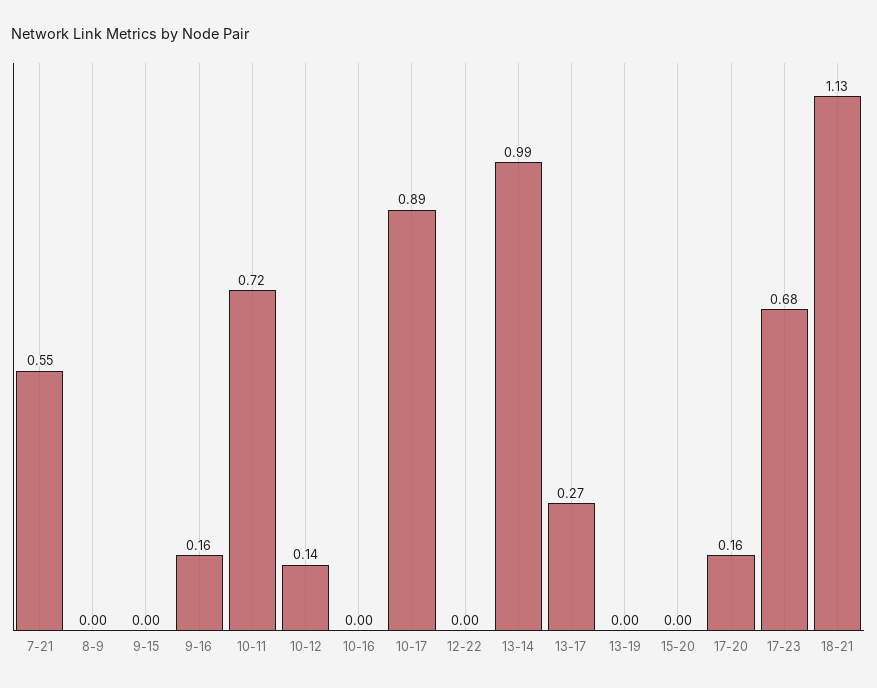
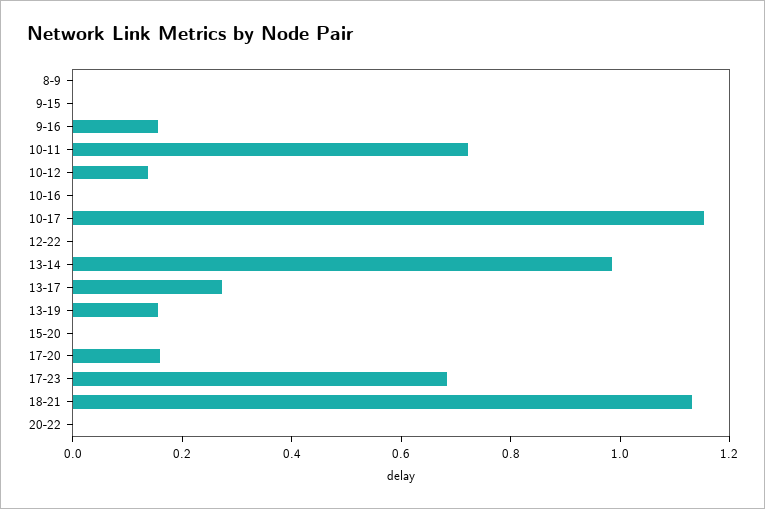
7-21: 0.55 -> none
10-17: 0.89 -> 1.15
13-19: 0 -> 0.15
20-22: none -> 0

